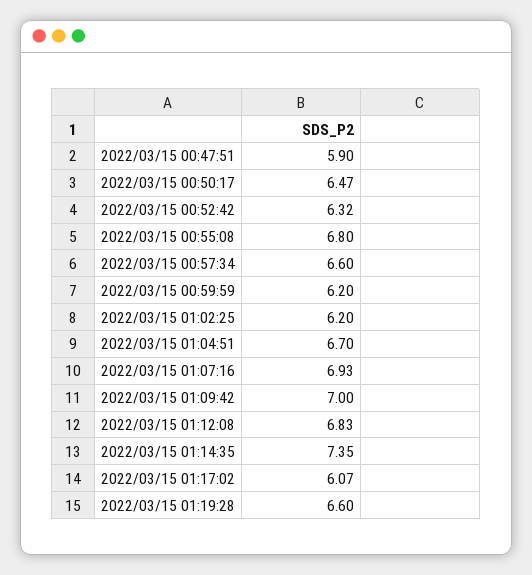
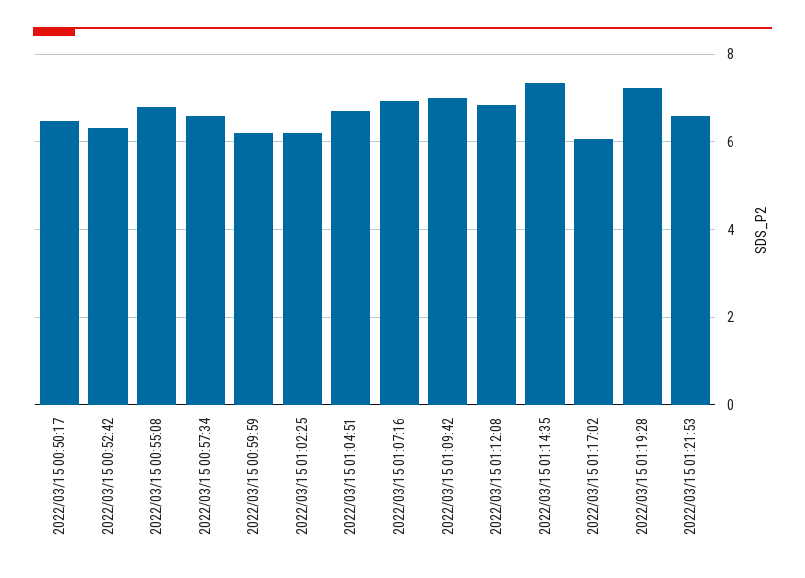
2022/03/15 00:47:51: 5.9 -> none
2022/03/15 01:19:28: 6.6 -> 7.2
2022/03/15 01:21:53: none -> 6.6

